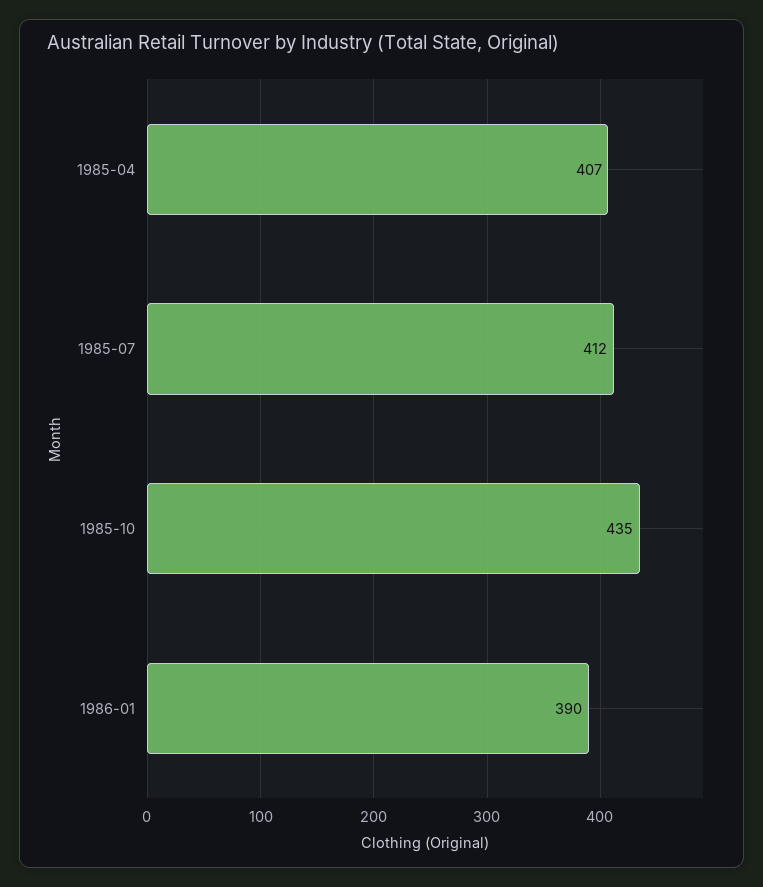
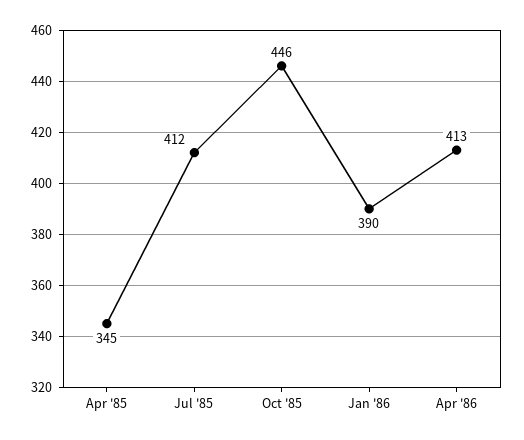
1985-04: 407 -> 345
1985-10: 435 -> 446
Apr '86: none -> 413

